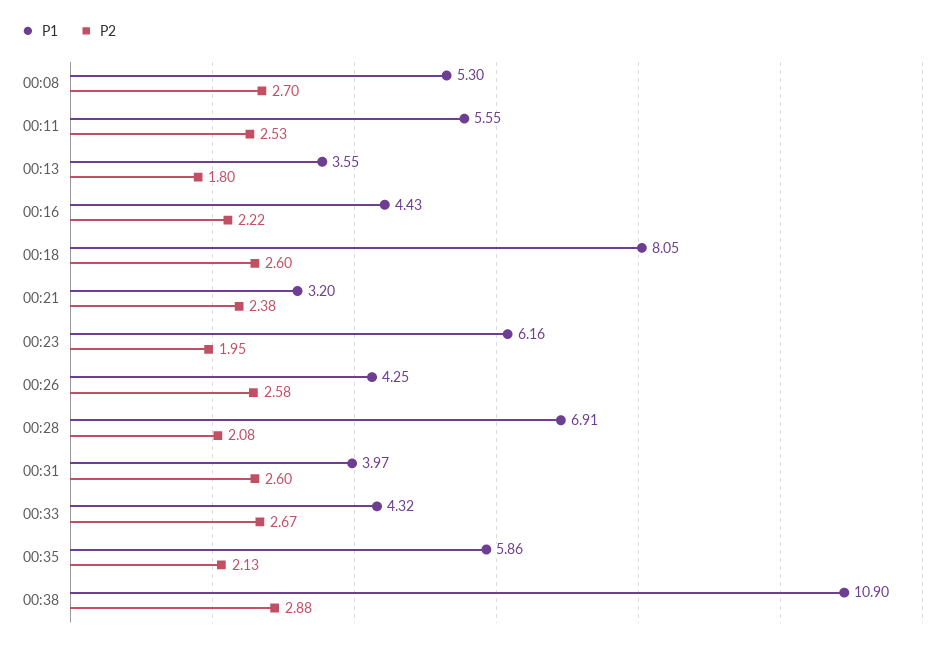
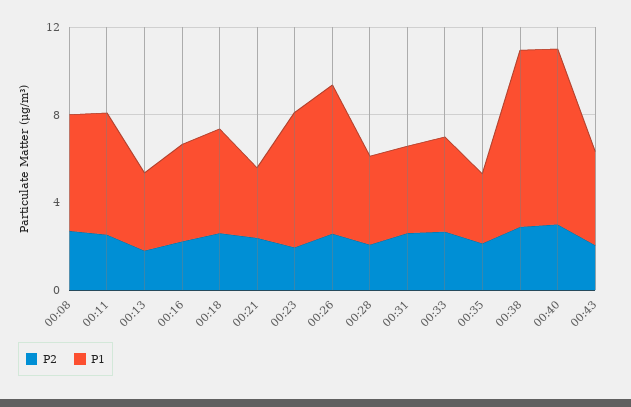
P1, 00:18: 8.05 -> 5
P1, 00:26: 4.25 -> 7
P1, 00:28: 6.91 -> 4
P1, 00:35: 5.86 -> 3
P1, 00:38: 10.9 -> 8
P2, 00:40: none -> 3
P1, 00:40: none -> 8
P2, 00:43: none -> 2
P1, 00:43: none -> 4

